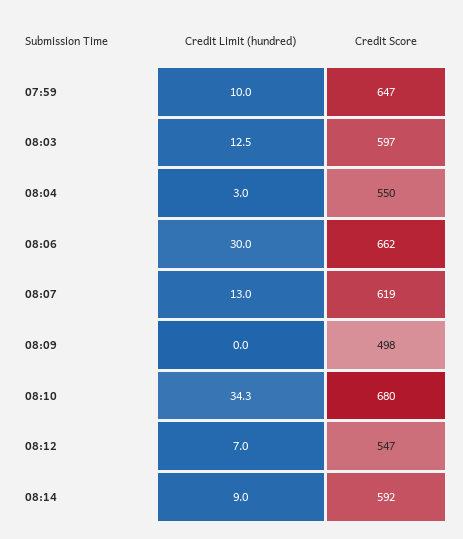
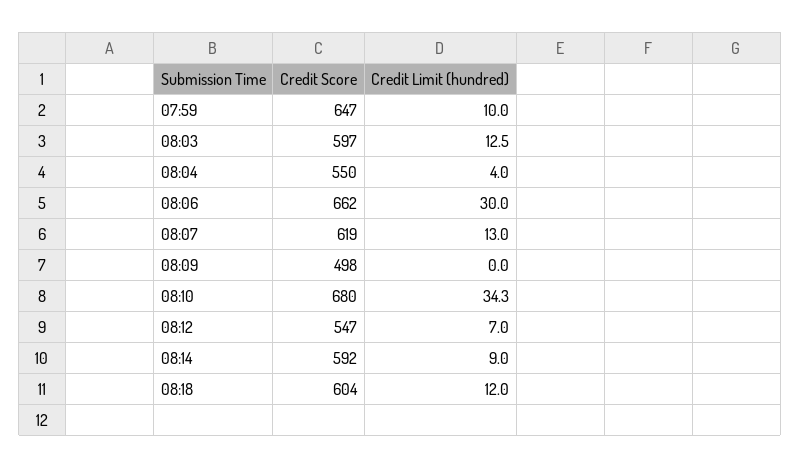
Credit Limit (hundred), 08:04: 3 -> 4
Credit Score, 08:18: none -> 604
Credit Limit (hundred), 08:18: none -> 12

